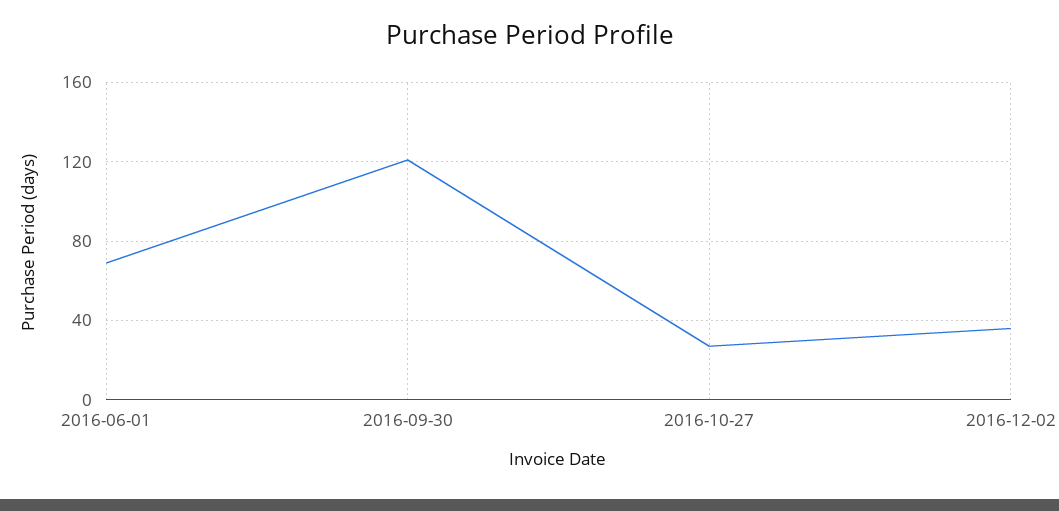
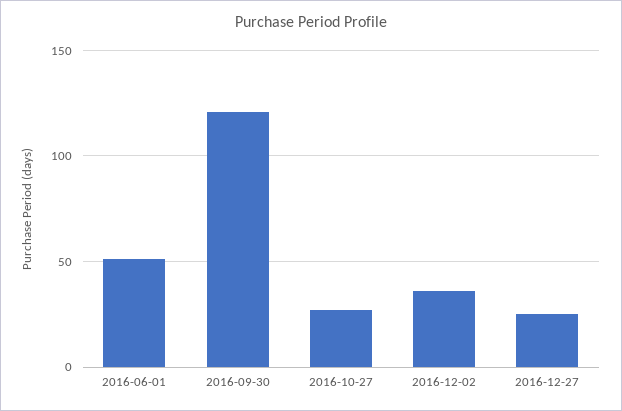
2016-06-01: 70 -> 50
2016-12-27: none -> 25

